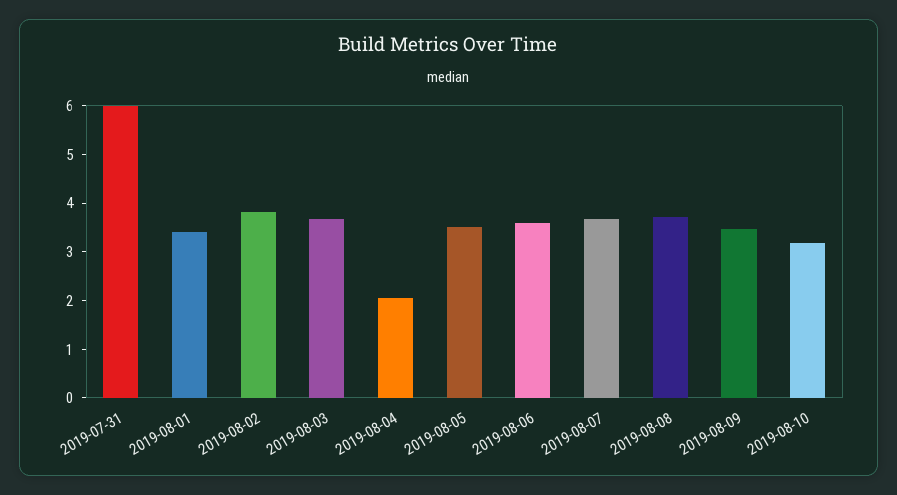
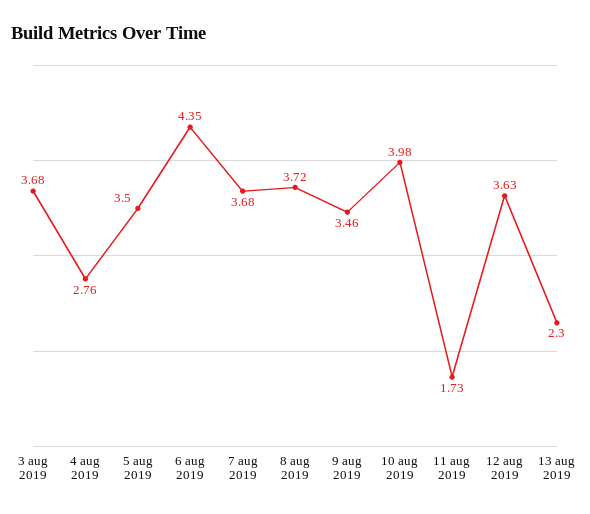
2019-07-31: 6 -> none
2019-08-01: 3.4 -> none
2019-08-02: 3.8 -> none
2019-08-04: 2 -> 2.76
2019-08-06: 3.6 -> 4.35
2019-08-10: 3.2 -> 3.98
11 aug 2019: none -> 1.73
12 aug 2019: none -> 3.63
13 aug 2019: none -> 2.3

